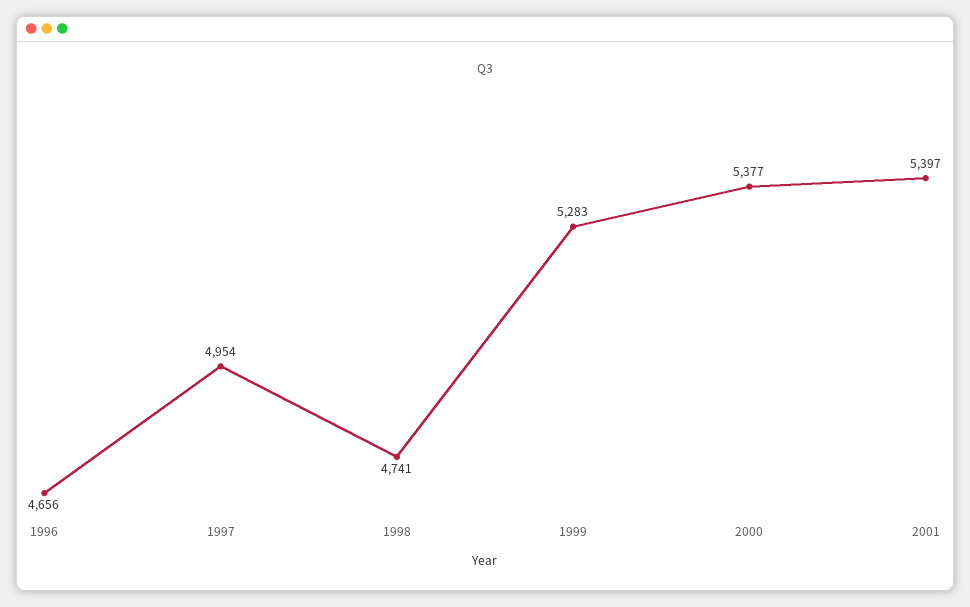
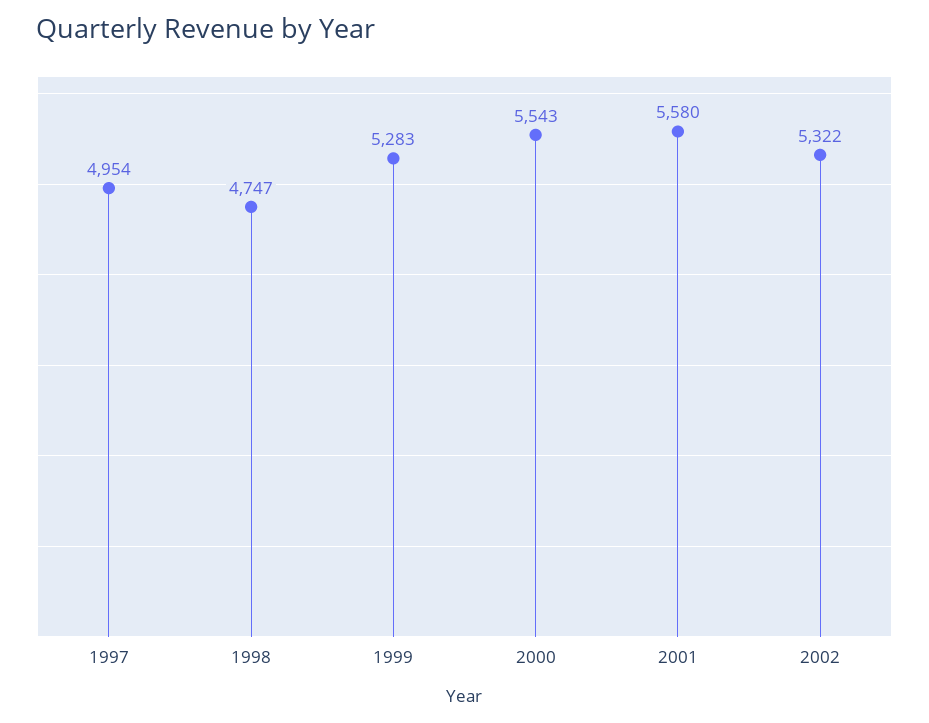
1996: 4656 -> none
1998: 4741 -> 4747
2000: 5377 -> 5543
2001: 5397 -> 5580
2002: none -> 5322

